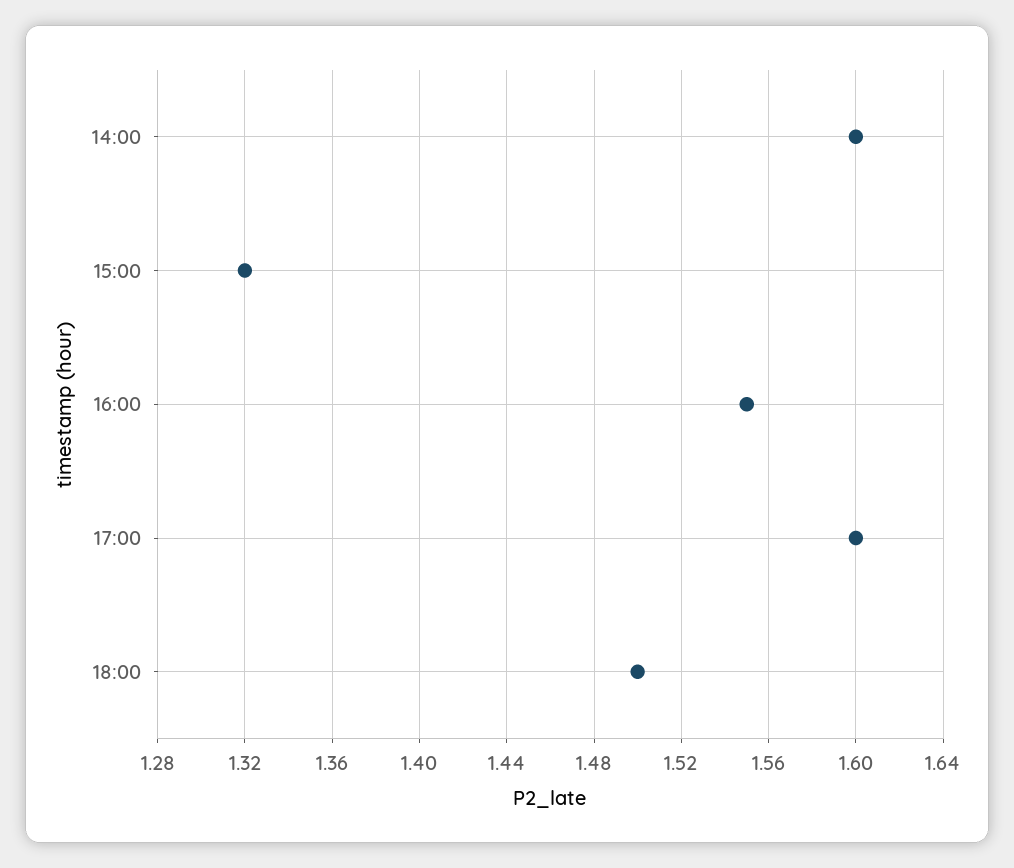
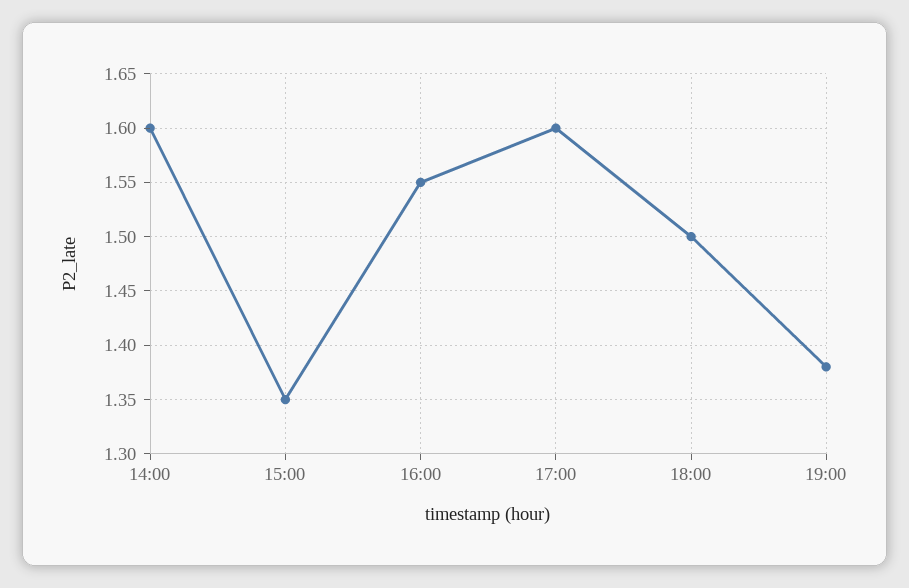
15:00: 1.32 -> 1.35
19:00: none -> 1.38

